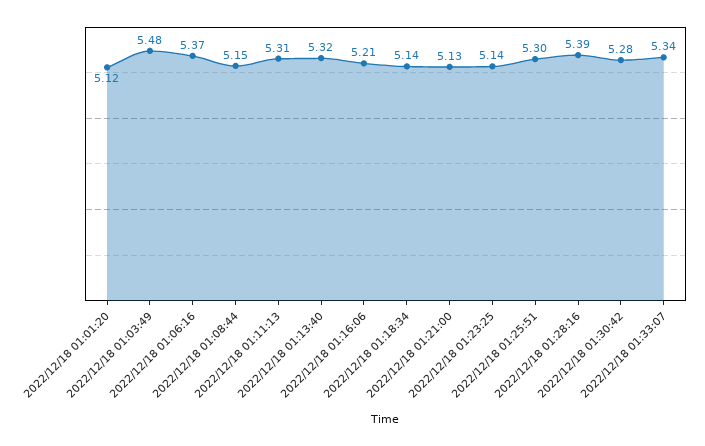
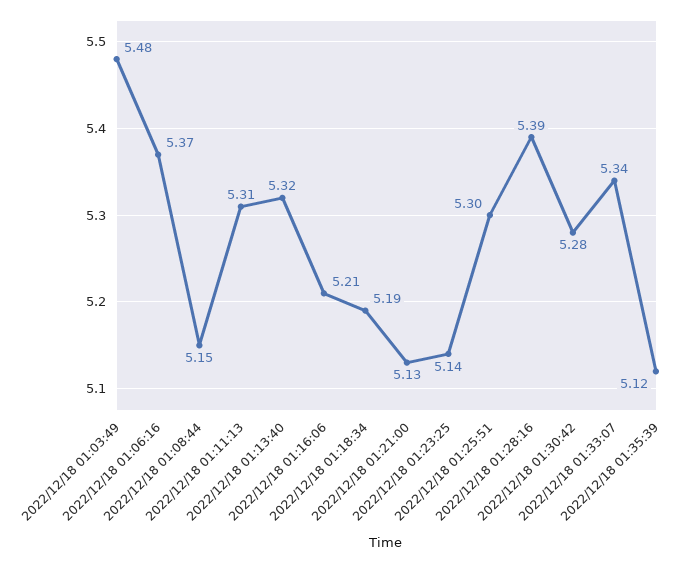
2022/12/18 01:01:20: 5.12 -> none
2022/12/18 01:18:34: 5.14 -> 5.19
2022/12/18 01:35:39: none -> 5.12

